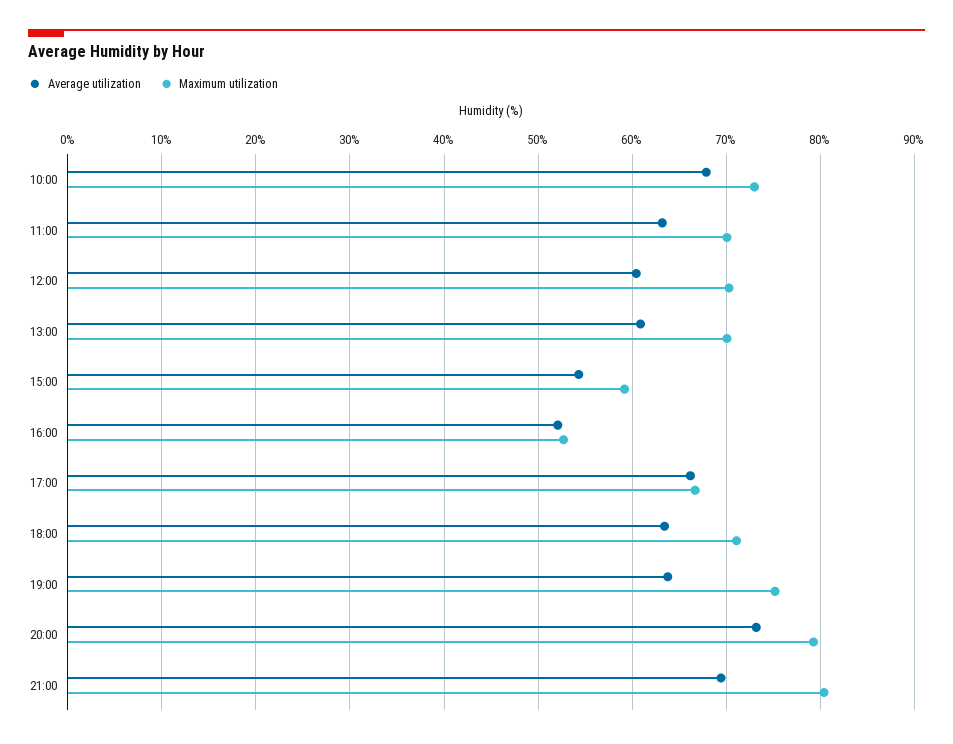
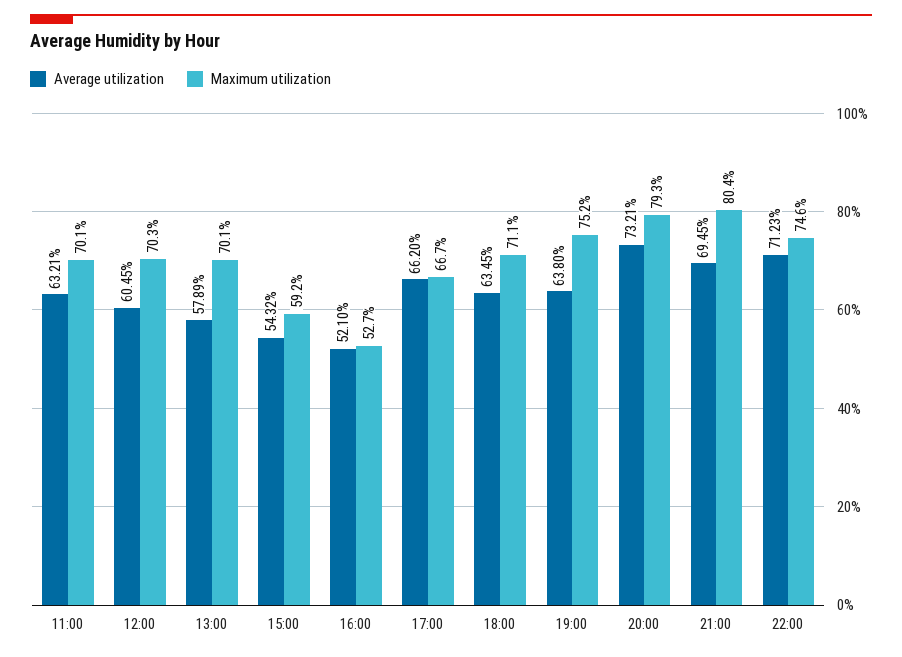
Average utilization, 10:00: 68 -> none
Maximum utilization, 10:00: 73 -> none
Average utilization, 13:00: 61 -> 57.89
Average utilization, 22:00: none -> 71.23
Maximum utilization, 22:00: none -> 74.6

